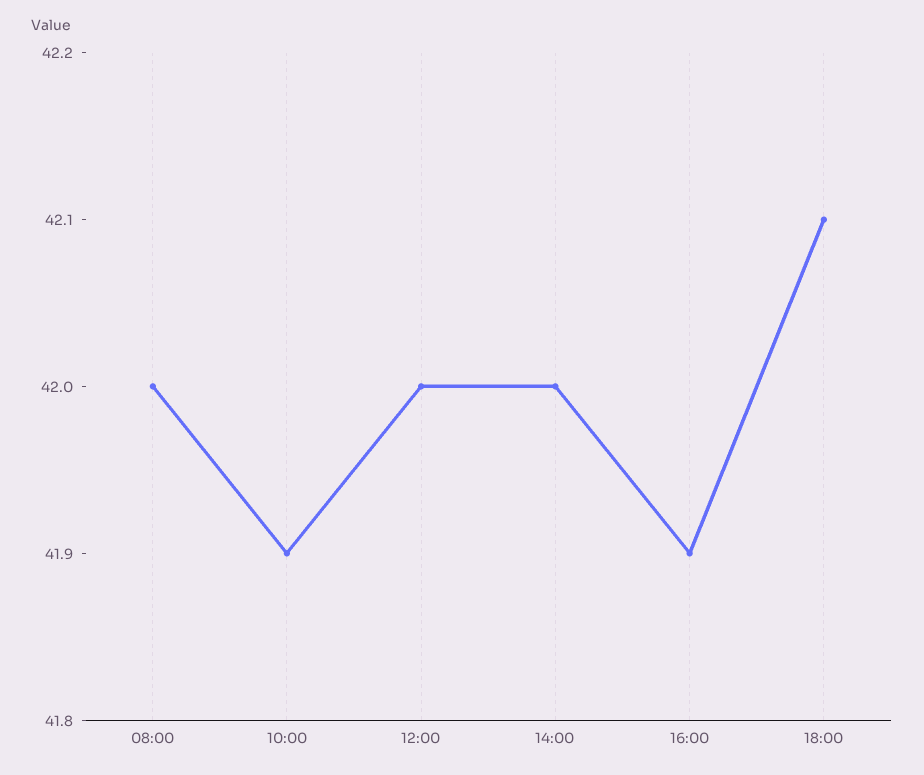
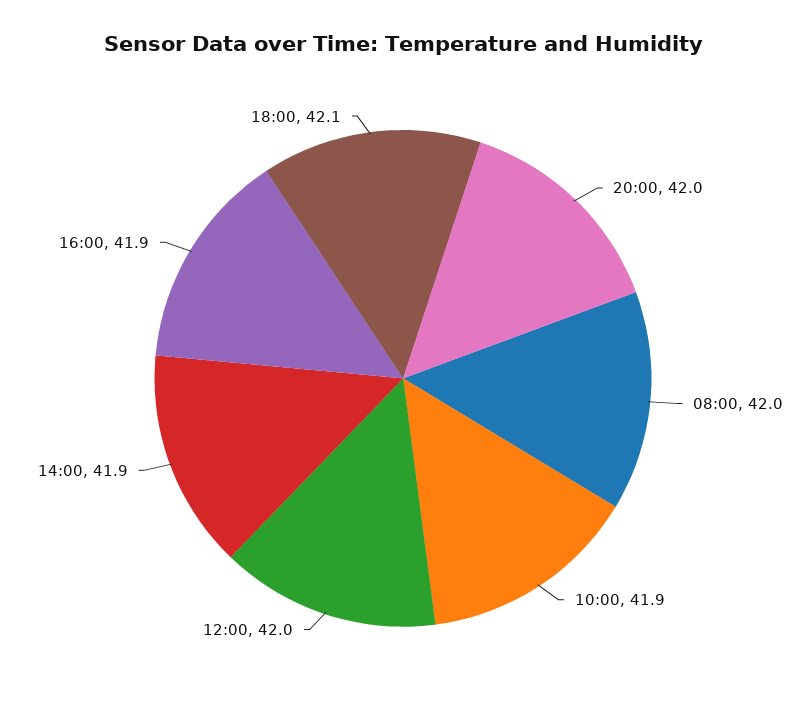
14:00: 42 -> 41.9
20:00: none -> 42

